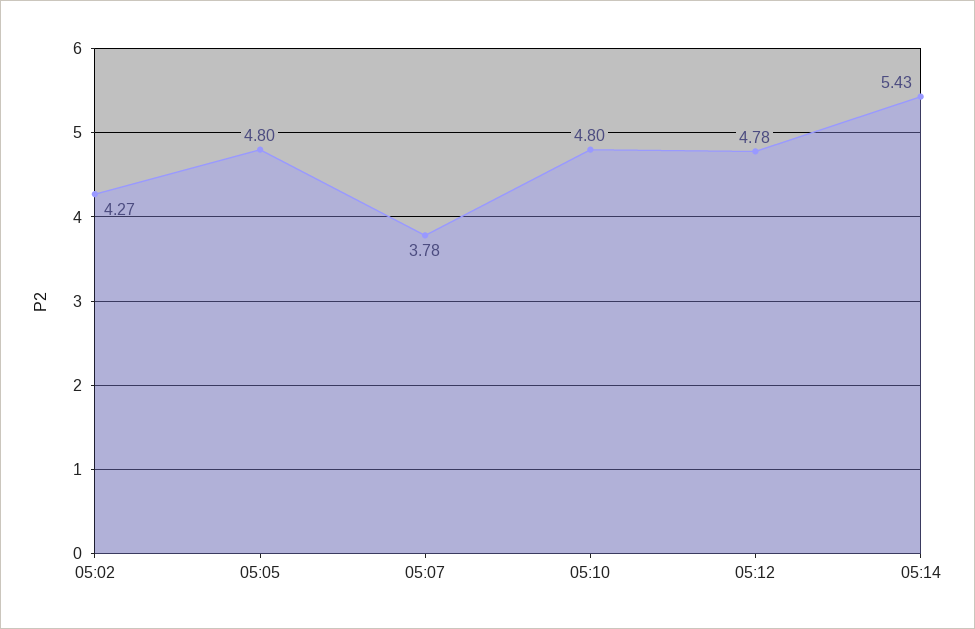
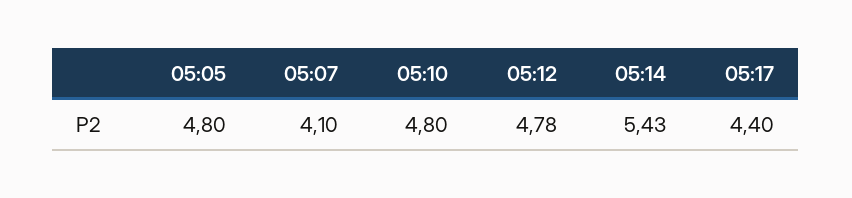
05:02: 4.27 -> none
05:07: 3.78 -> 4.1
05:17: none -> 4.4

